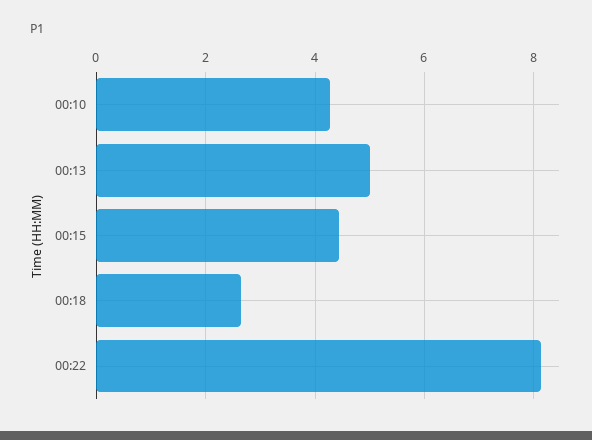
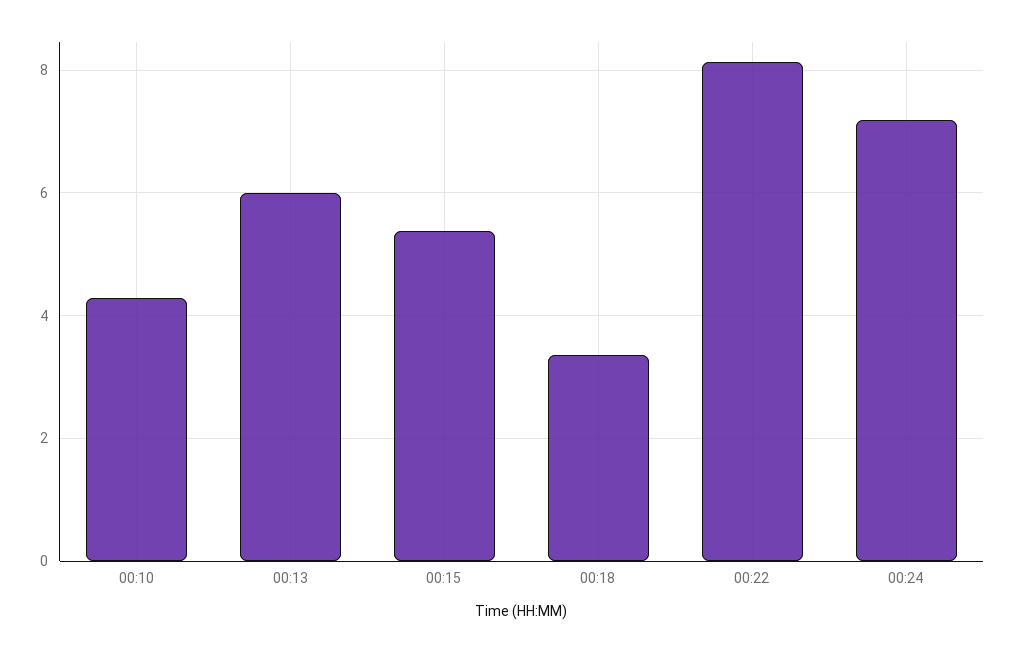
00:13: 5 -> 6
00:15: 4.4 -> 5.4
00:18: 2.6 -> 3.4
00:24: none -> 7.2

